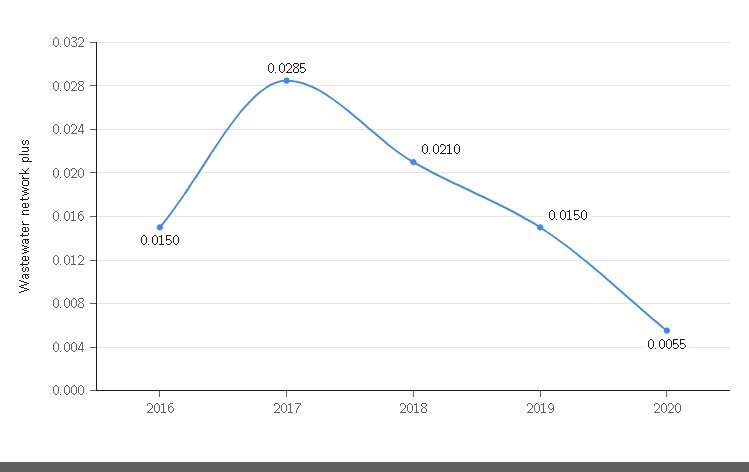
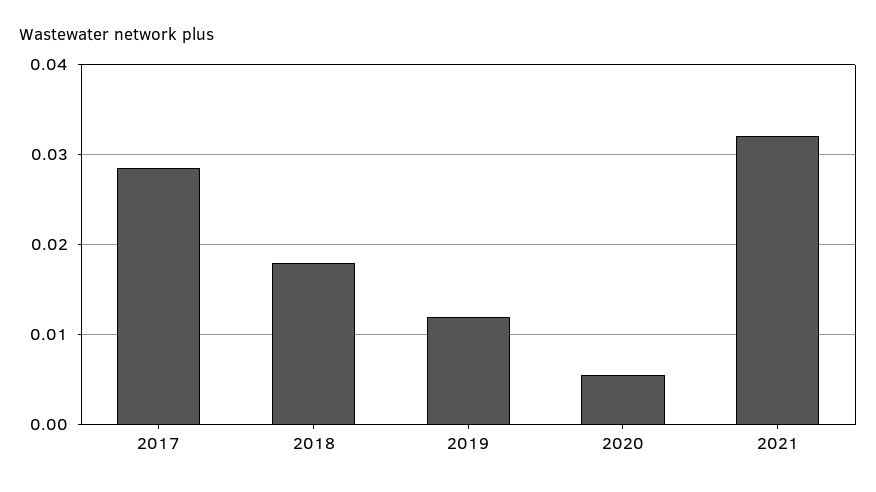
2016: 0.015 -> none
2018: 0.021 -> 0.018
2019: 0.015 -> 0.012
2021: none -> 0.032

